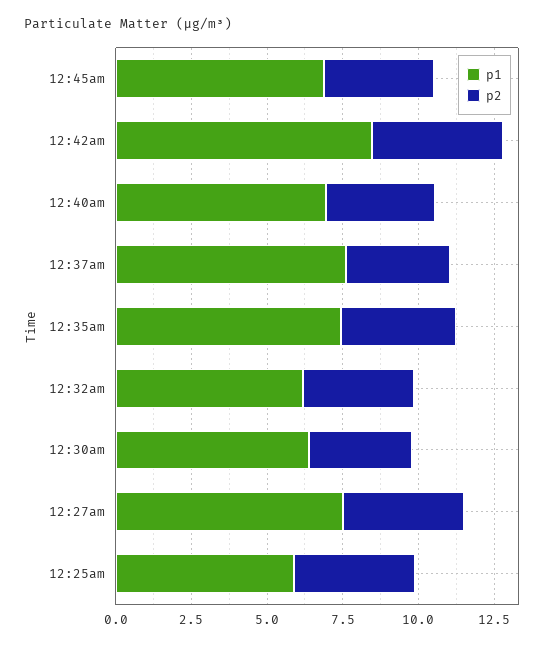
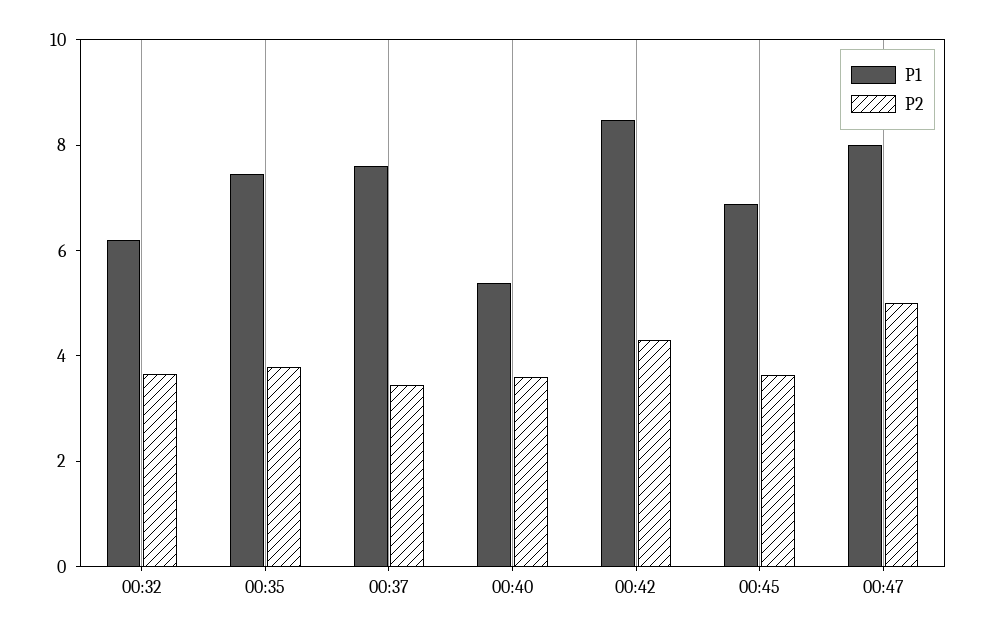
p1, 12:40am: 7 -> 5.5
p1, 12:30am: 6.5 -> none
p2, 12:30am: 3.5 -> none
p1, 12:27am: 7.5 -> none
p2, 12:27am: 4 -> none
p1, 12:25am: 6 -> none
p2, 12:25am: 4 -> none
p1, 00:47: none -> 8
p2, 00:47: none -> 5

